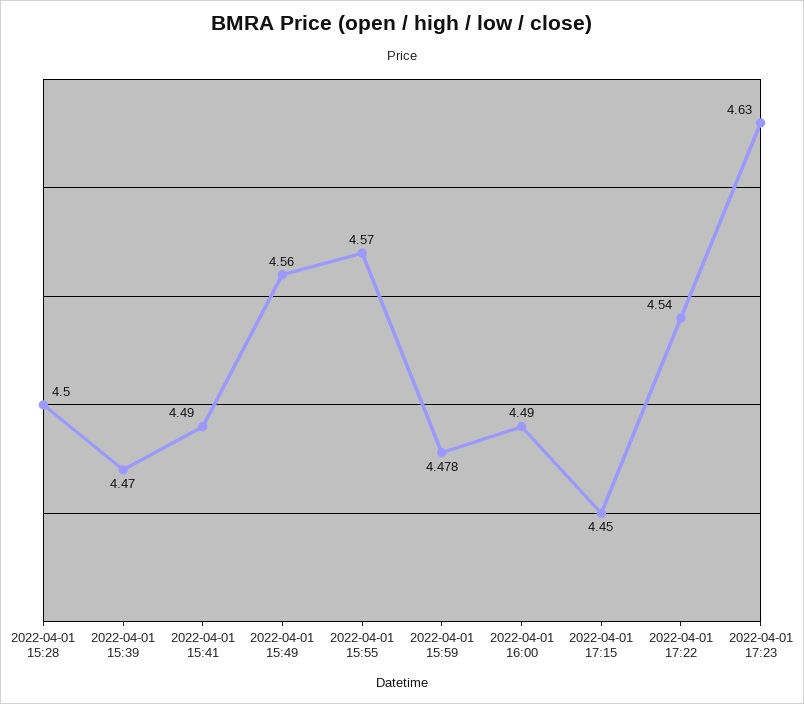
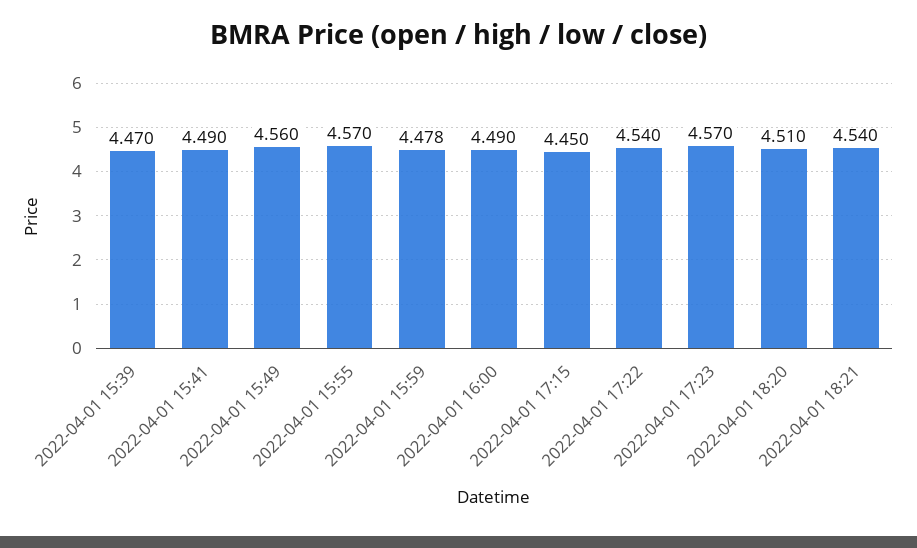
2022-04-01 15:28: 4.5 -> none
2022-04-01 17:23: 4.63 -> 4.57
2022-04-01 18:20: none -> 4.51
2022-04-01 18:21: none -> 4.54

